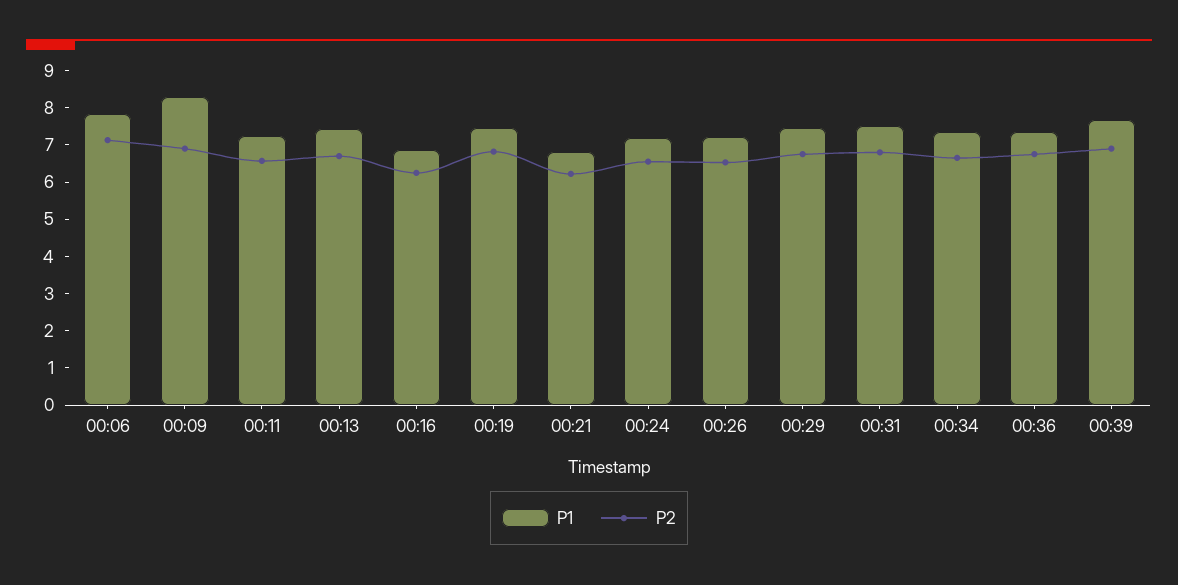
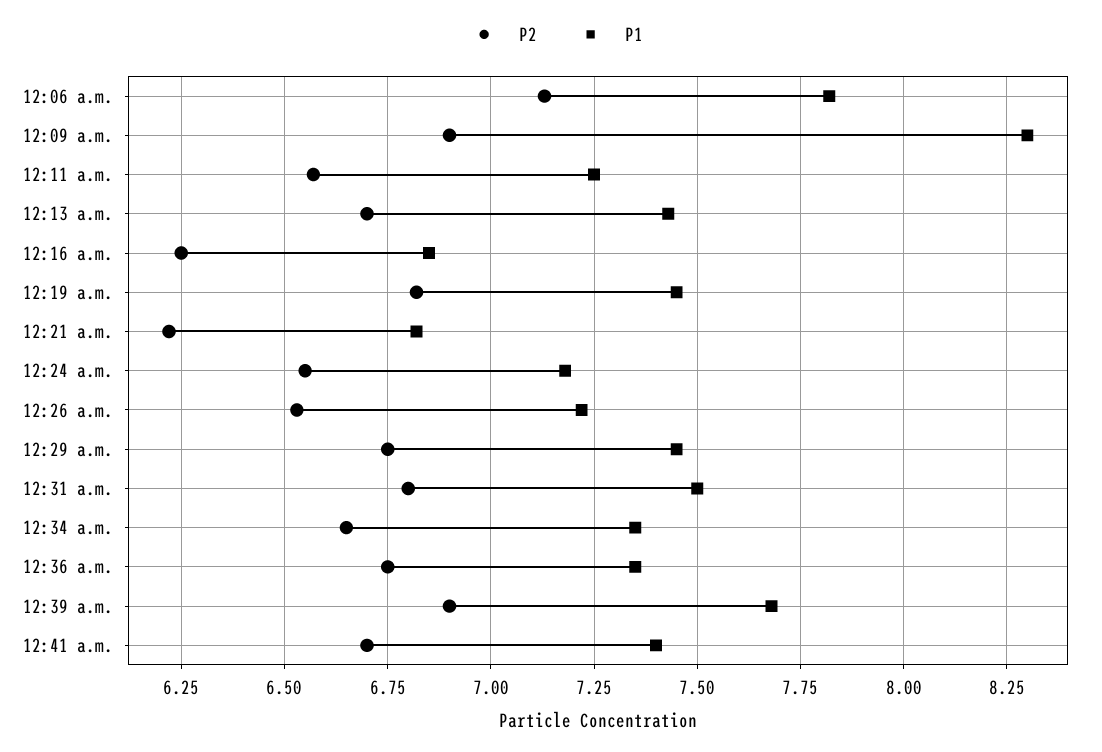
P2, 12:41 a.m.: none -> 6.7
P1, 12:41 a.m.: none -> 7.4

